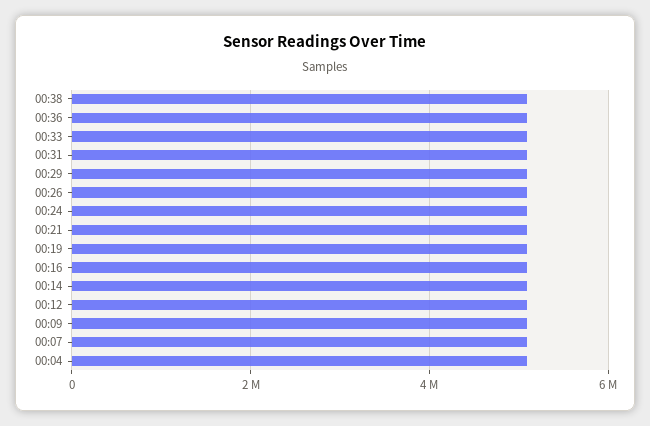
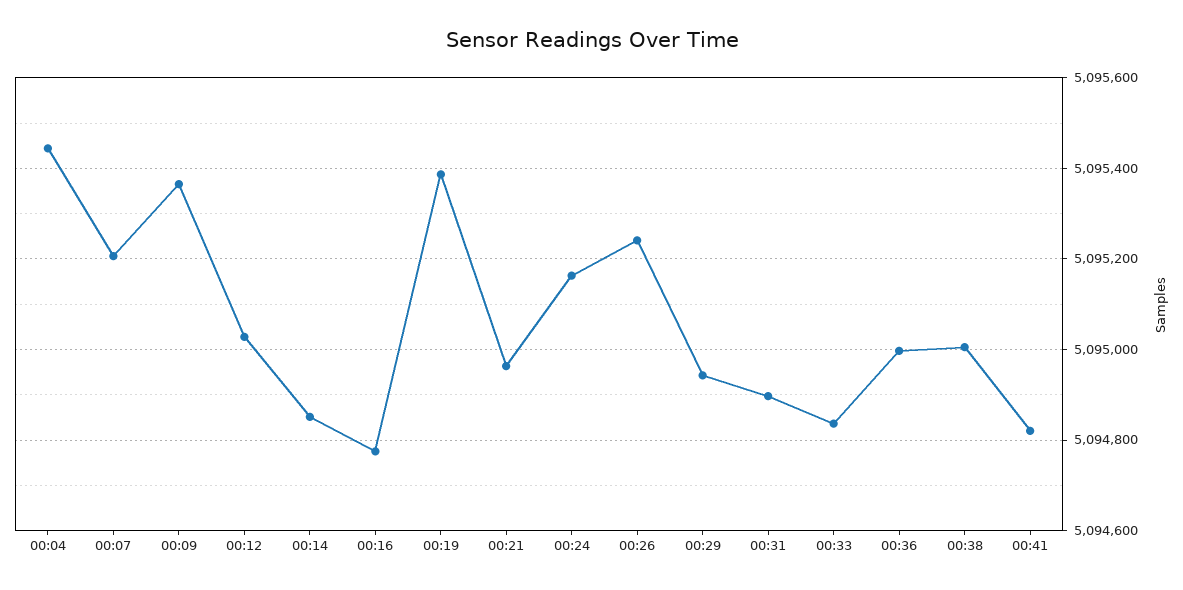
00:41: none -> 5094820

